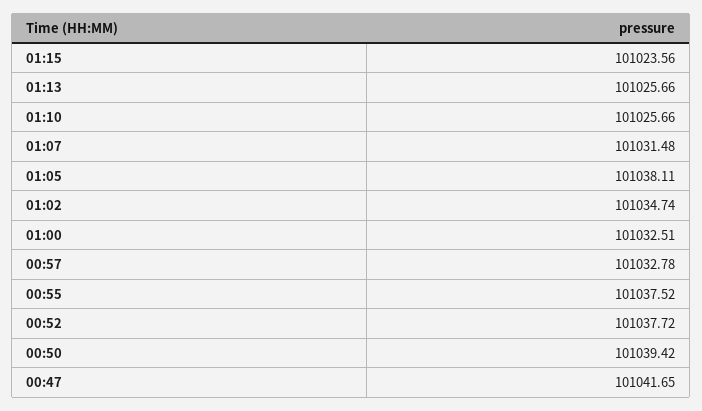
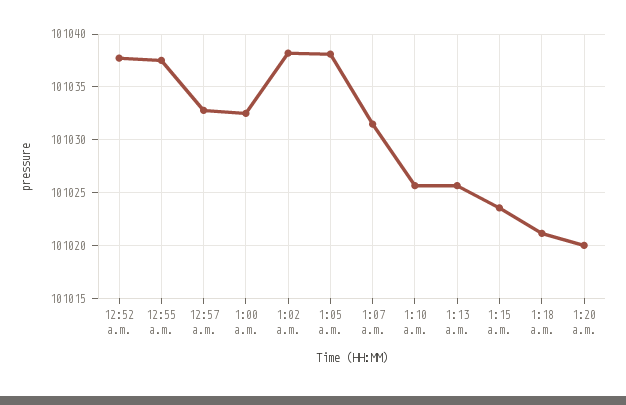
01:02: 101034.74 -> 101038
00:50: 101039.42 -> none
00:47: 101041.65 -> none
1:18 a.m.: none -> 101021
1:20 a.m.: none -> 101020

